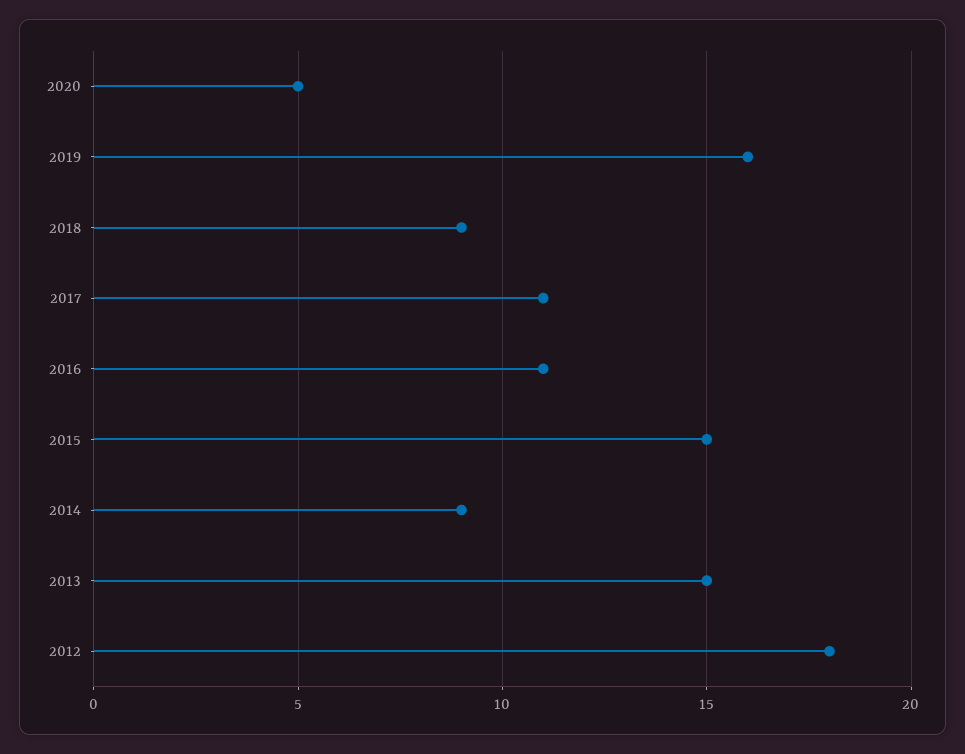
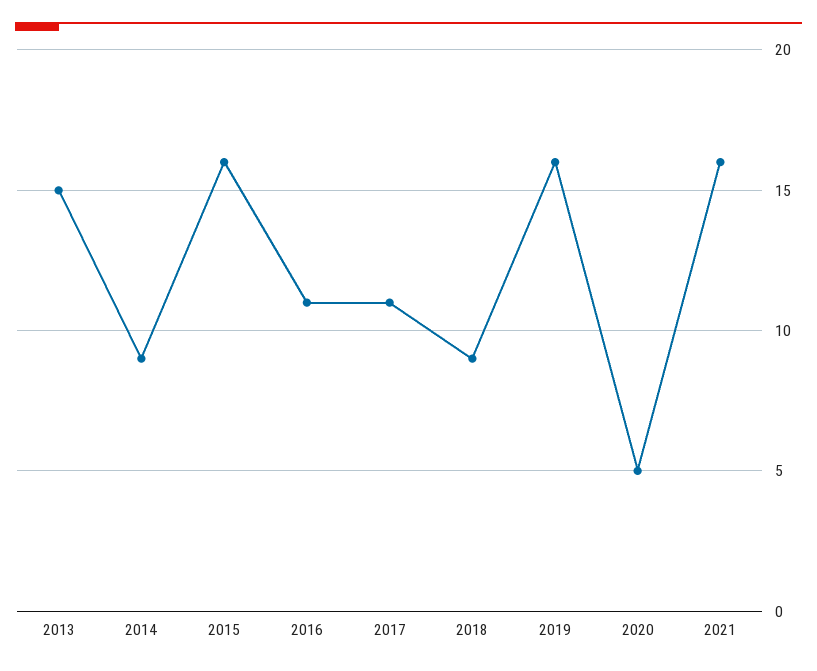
2015: 15 -> 16
2012: 18 -> none
2021: none -> 16

